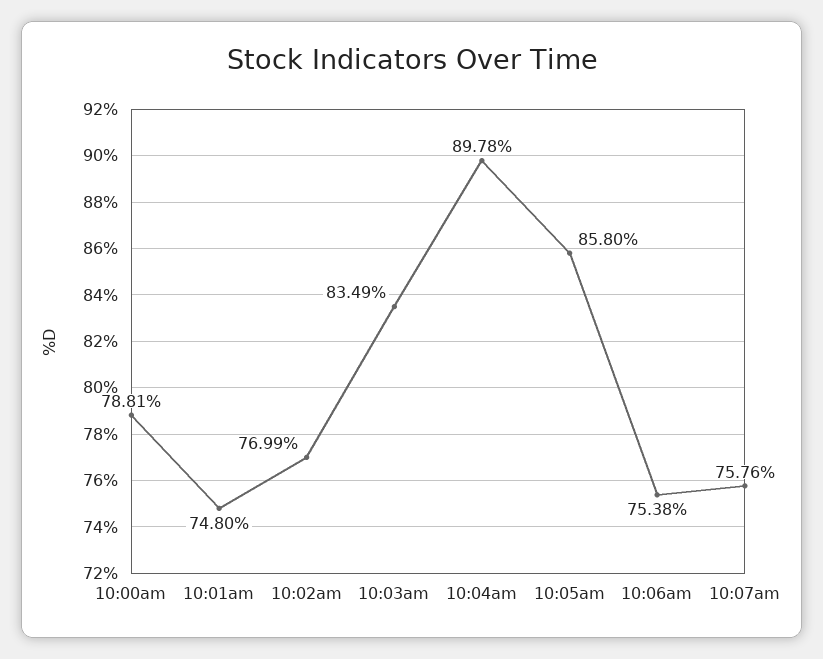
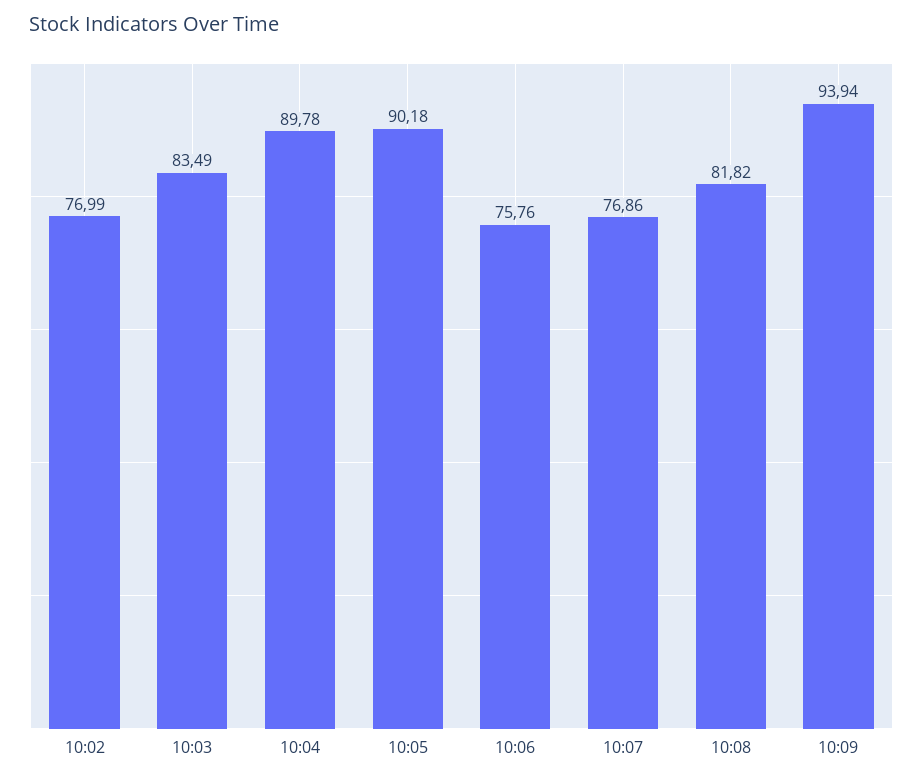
10:00am: 78.81 -> none
10:01am: 74.8 -> none
10:05am: 85.8 -> 90.18
10:06am: 75.38 -> 75.76
10:07am: 75.76 -> 76.86
10:08: none -> 81.82
10:09: none -> 93.94

